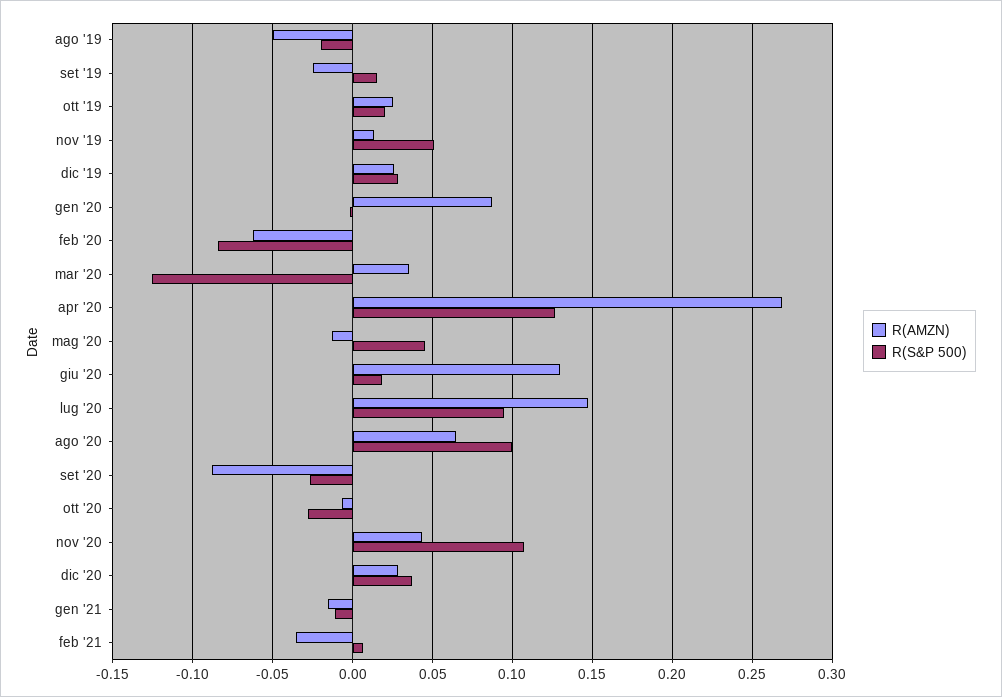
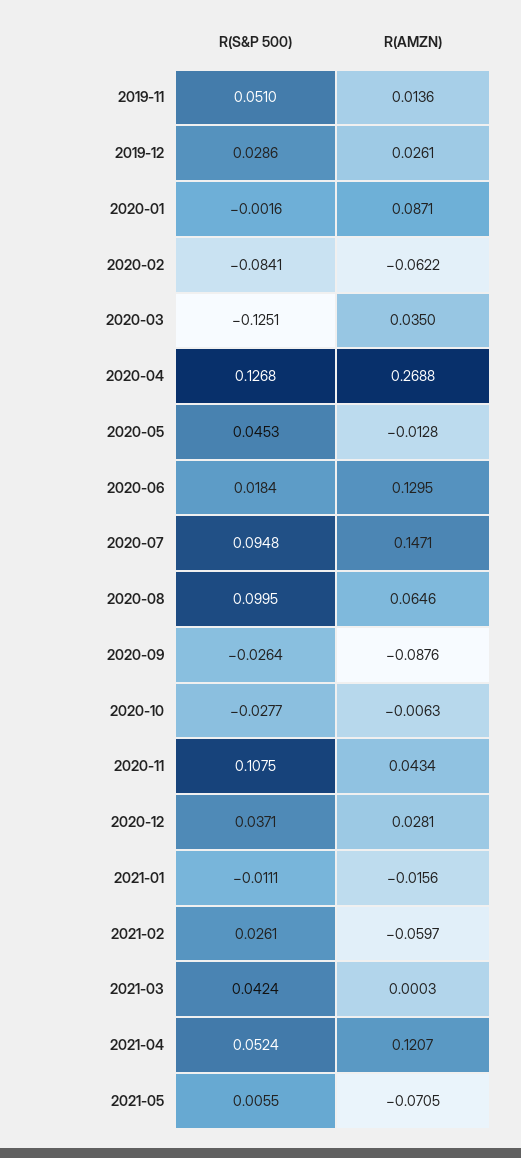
R(AMZN), ago '19: -0.05 -> none
R(S&P 500), ago '19: -0.02 -> none
R(AMZN), set '19: -0.025 -> none
R(S&P 500), set '19: 0.015 -> none
R(AMZN), ott '19: 0.025 -> none
R(S&P 500), ott '19: 0.02 -> none
R(AMZN), feb '21: -0.035 -> -0.0597
R(S&P 500), feb '21: 0.005 -> 0.0261
R(S&P 500), 2021-03: none -> 0.0424
R(AMZN), 2021-03: none -> 0.0003
R(S&P 500), 2021-04: none -> 0.0524
R(AMZN), 2021-04: none -> 0.1207
R(S&P 500), 2021-05: none -> 0.0055
R(AMZN), 2021-05: none -> -0.0705

